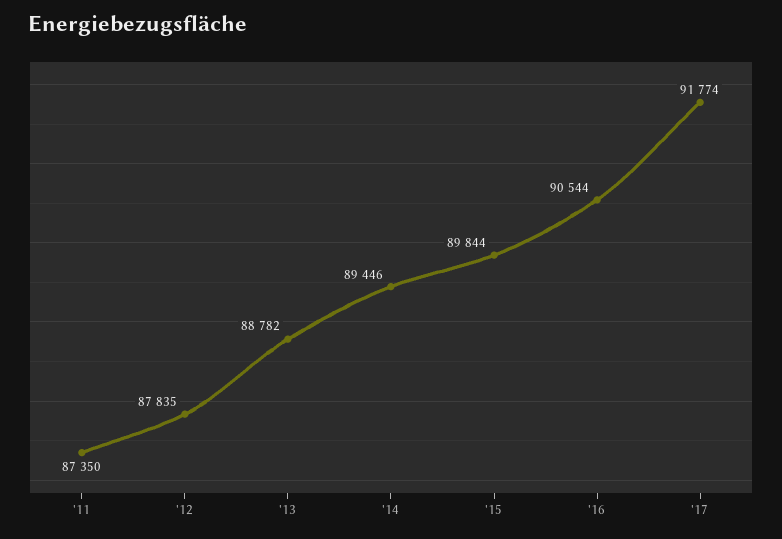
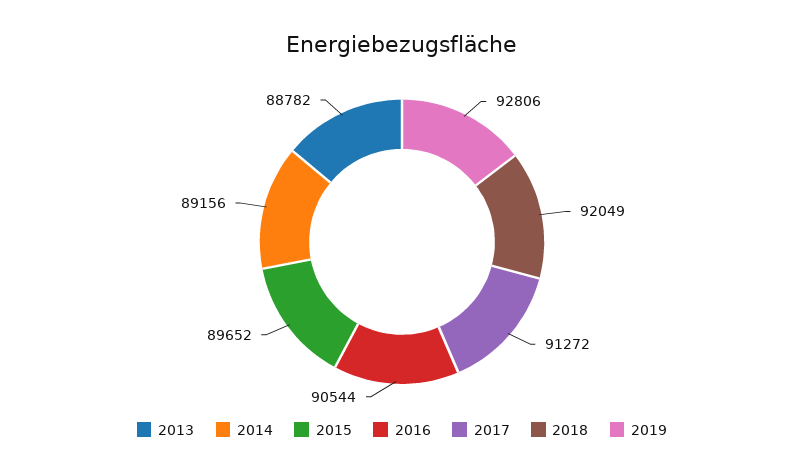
'11: 87350 -> none
'12: 87835 -> none
'14: 89446 -> 89156
'15: 89844 -> 89652
'17: 91774 -> 91272
2018: none -> 92049
2019: none -> 92806

